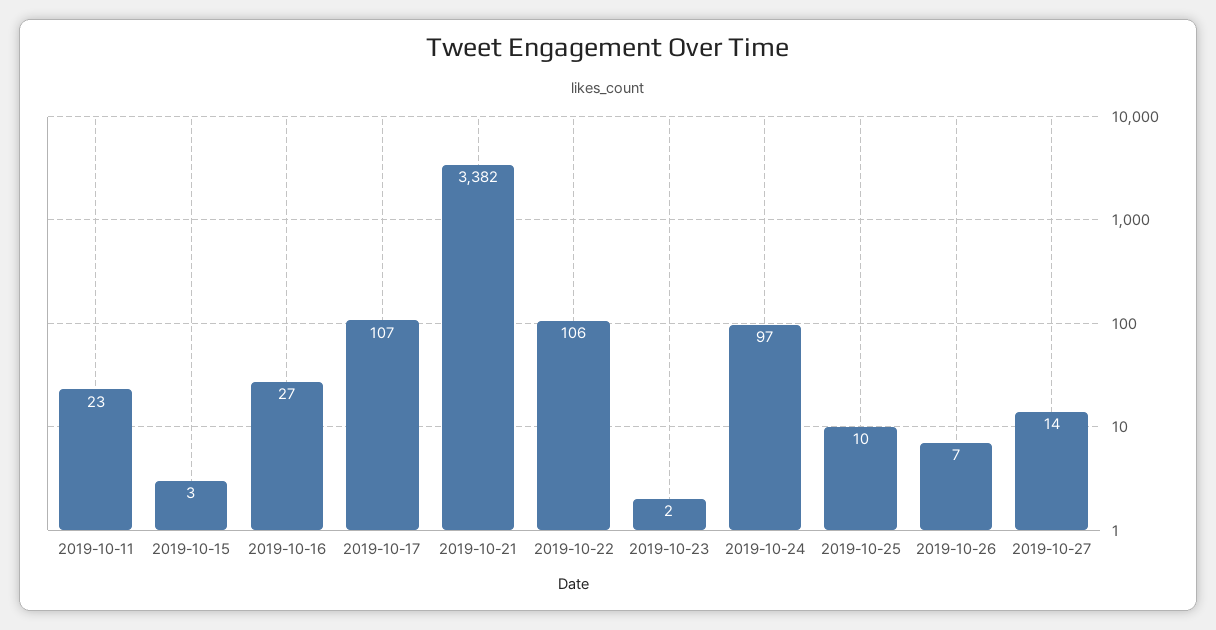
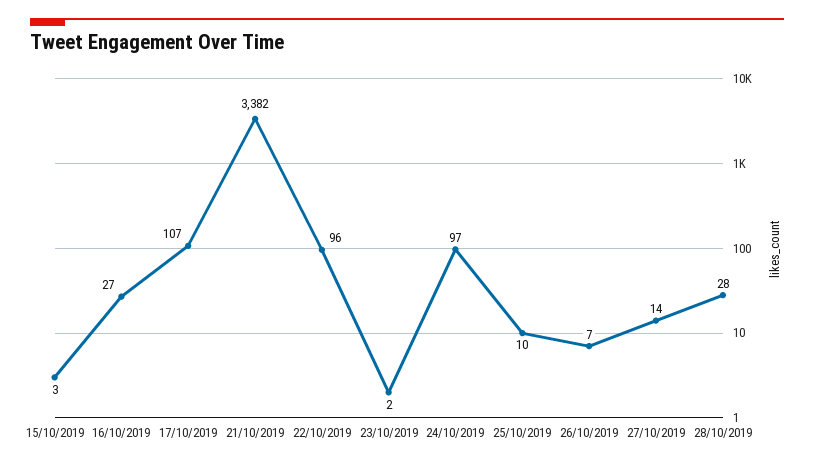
2019-10-11: 23 -> none
2019-10-22: 106 -> 96
28/10/2019: none -> 28

